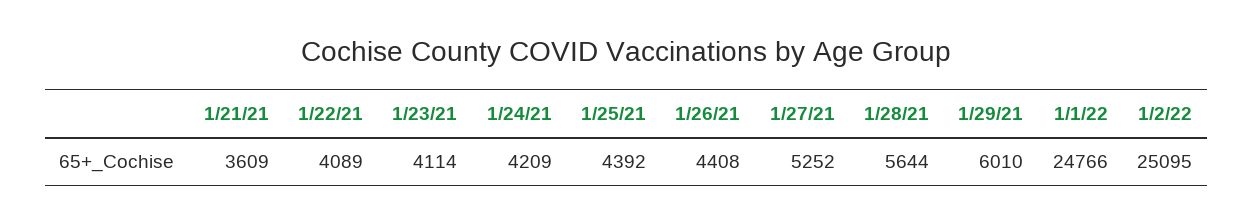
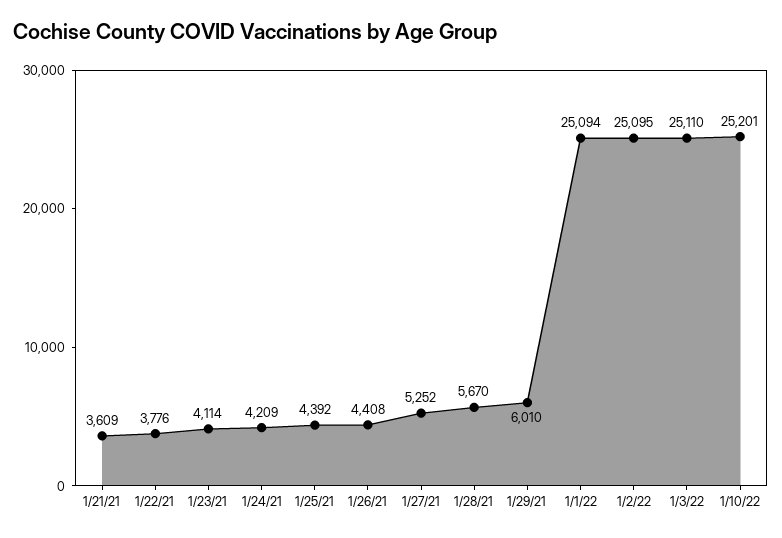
1/22/21: 4089 -> 3776
1/28/21: 5644 -> 5670
1/1/22: 24766 -> 25094
1/3/22: none -> 25110
1/10/22: none -> 25201

